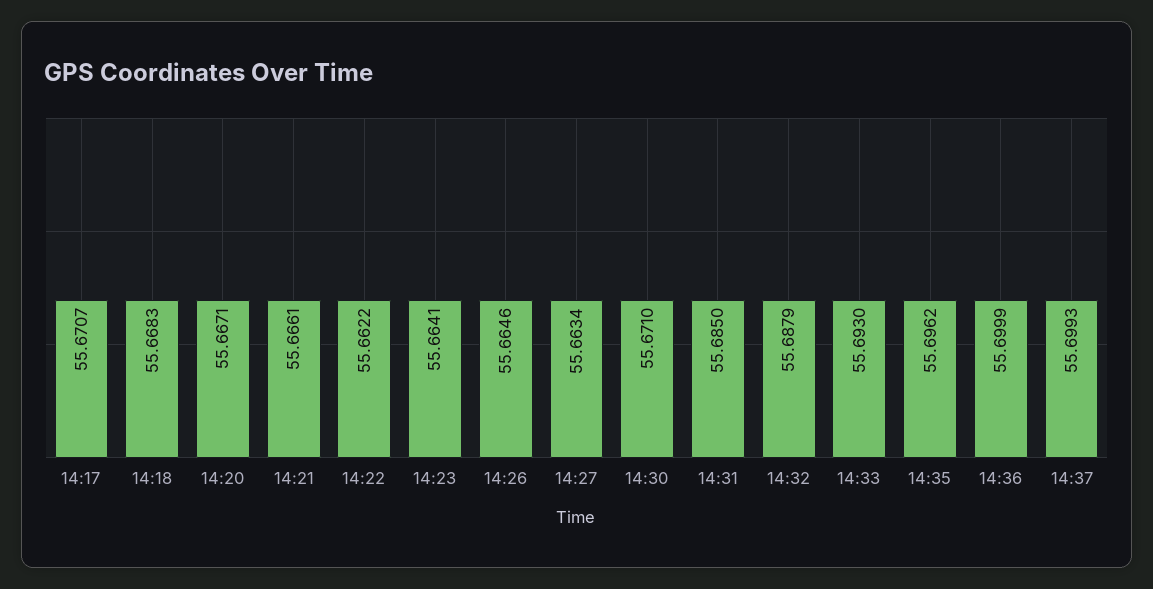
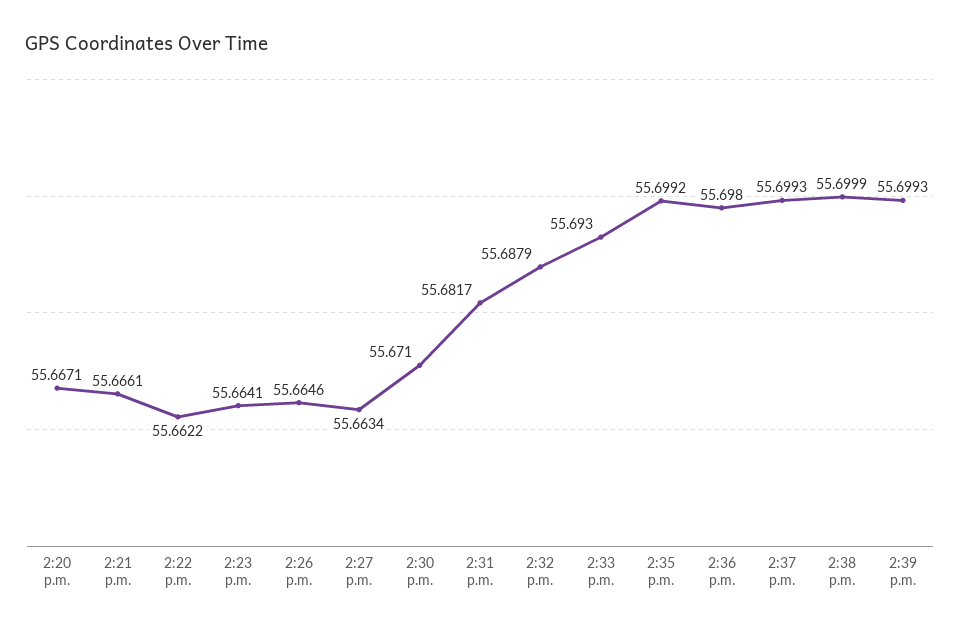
14:17: 55.6707 -> none
14:18: 55.6683 -> none
14:31: 55.685 -> 55.6817
14:35: 55.6962 -> 55.6992
14:36: 55.6999 -> 55.698
2:38 p.m.: none -> 55.6999
2:39 p.m.: none -> 55.6993

